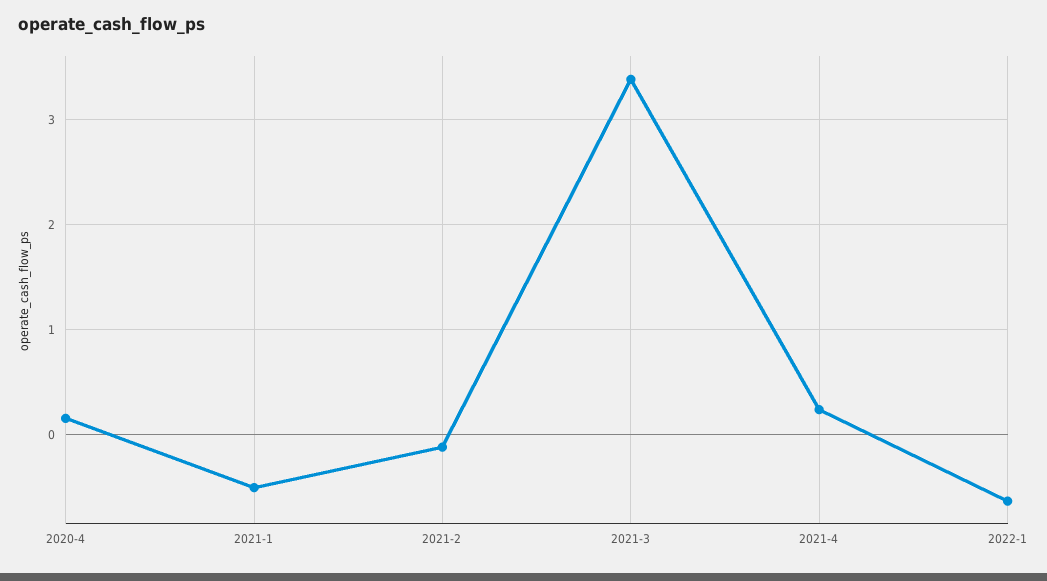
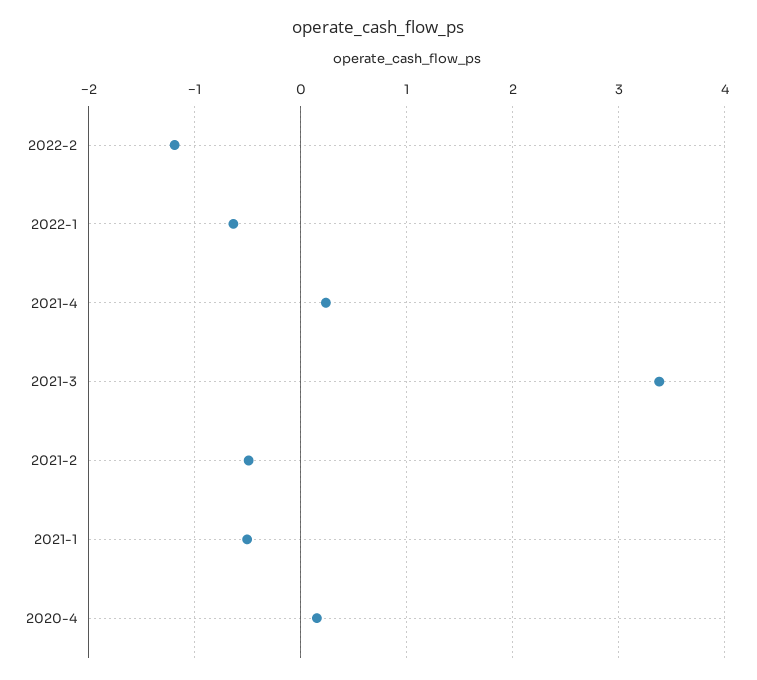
2021-2: -0.1 -> -0.5
2022-2: none -> -1.2

